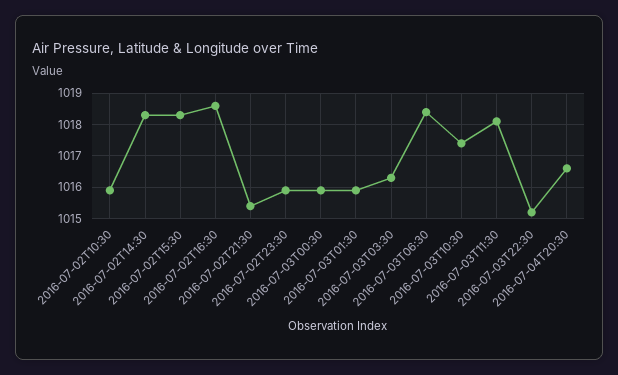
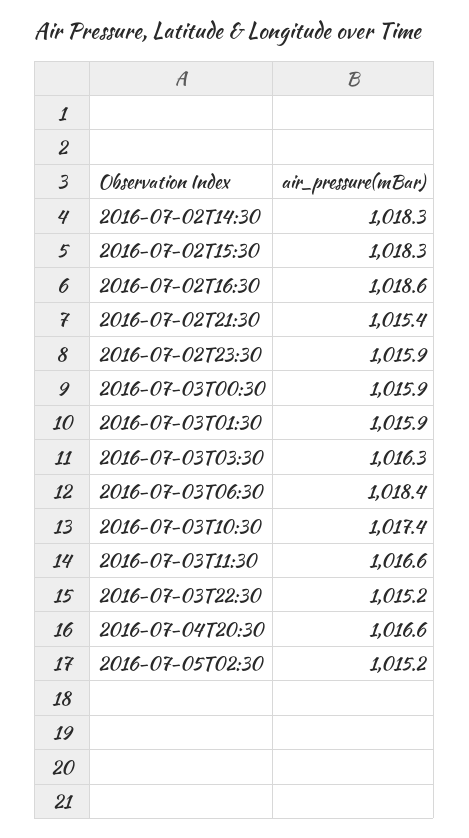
2016-07-02T10:30: 1016 -> none
2016-07-03T11:30: 1018 -> 1016.6
2016-07-05T02:30: none -> 1015.2

